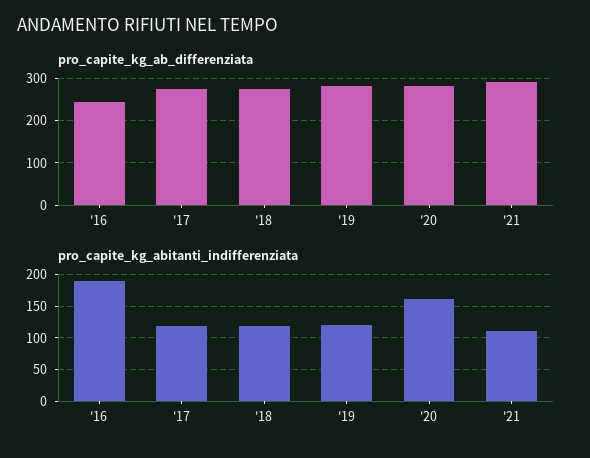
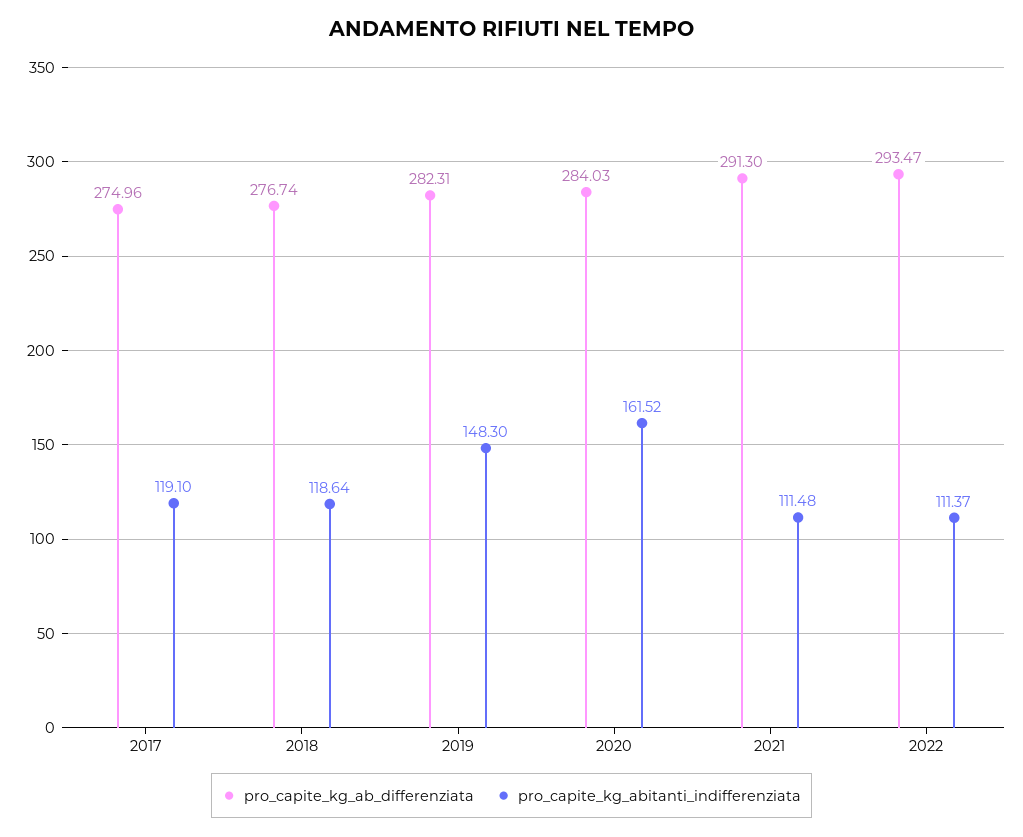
pro_capite_kg_ab_differenziata, '16: 240 -> none
pro_capite_kg_abitanti_indifferenziata, '16: 190 -> none
pro_capite_kg_abitanti_indifferenziata, '19: 120 -> 148.3
pro_capite_kg_ab_differenziata, 2022: none -> 293.47
pro_capite_kg_abitanti_indifferenziata, 2022: none -> 111.37

